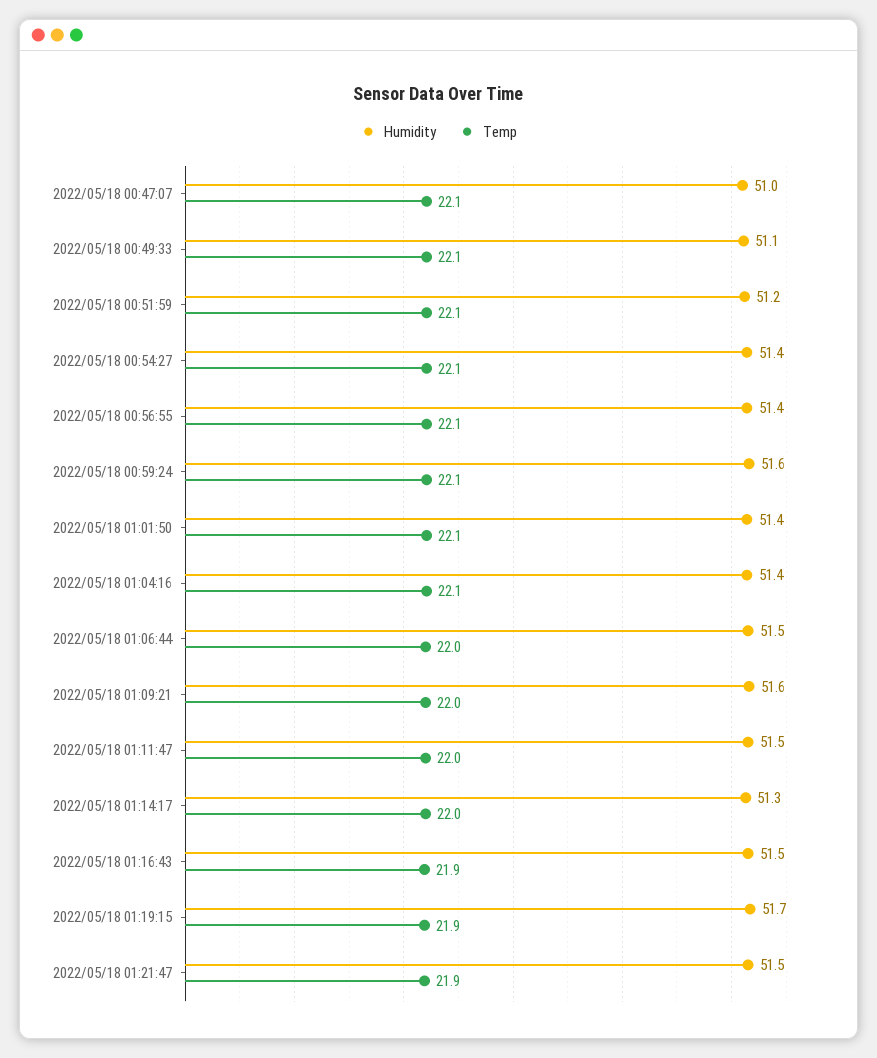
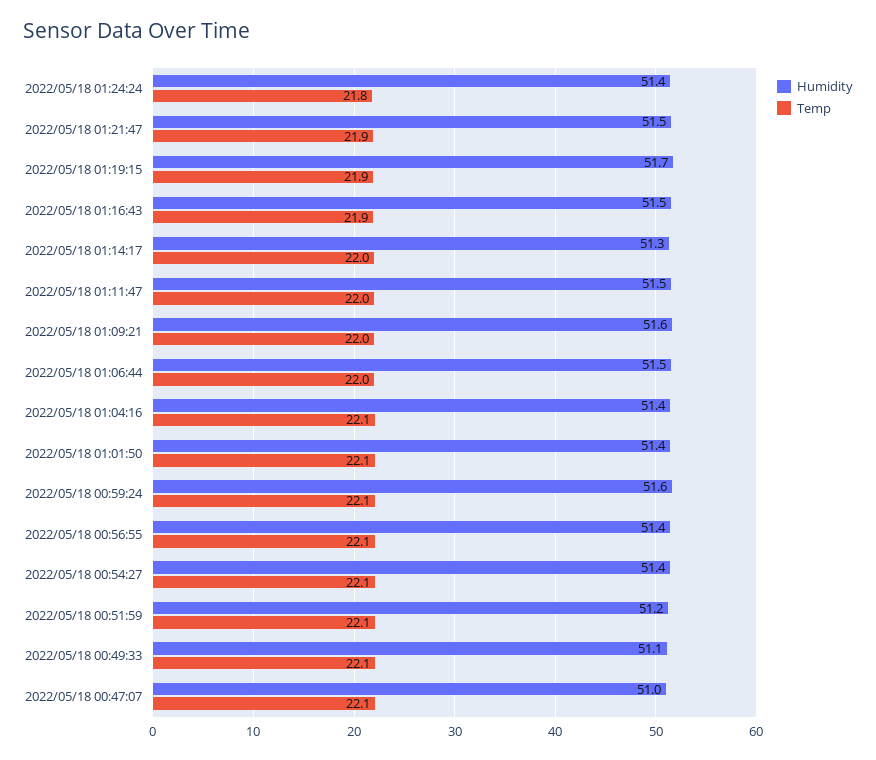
Humidity, 2022/05/18 01:24:24: none -> 51.4
Temp, 2022/05/18 01:24:24: none -> 21.8

